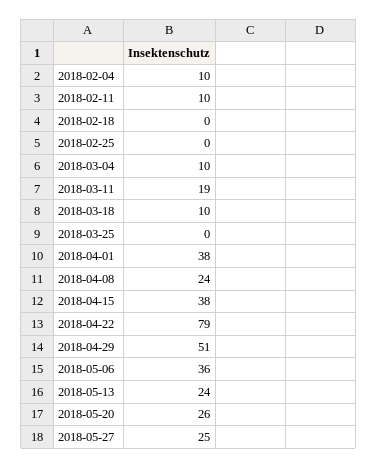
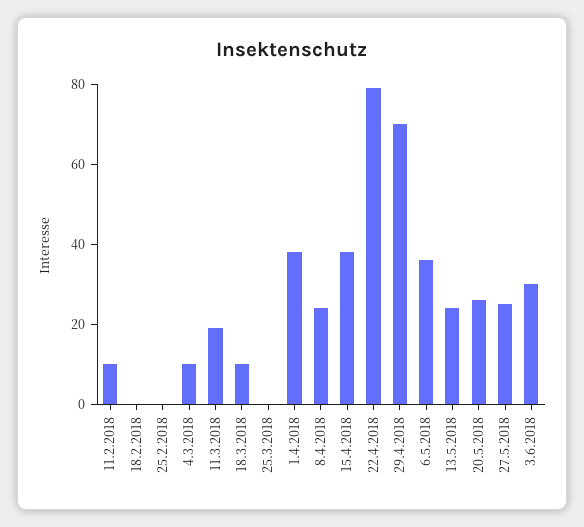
2018-02-04: 10 -> none
2018-04-29: 51 -> 70
3.6.2018: none -> 30

